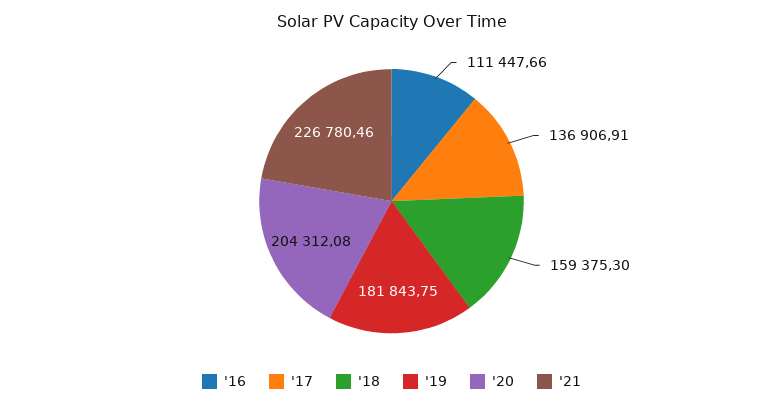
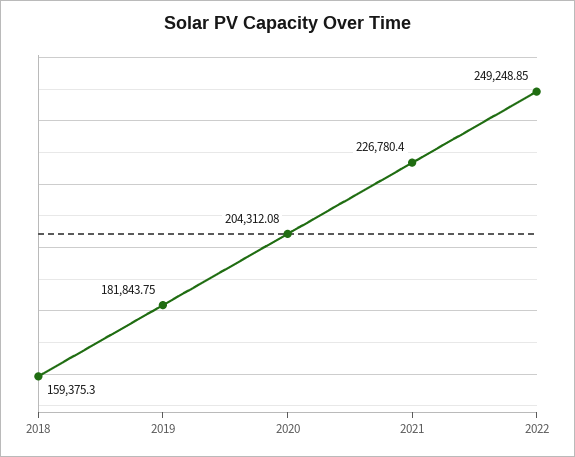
'16: 111447.66 -> none
'17: 136906.91 -> none
'21: 226780.46 -> 226780.4
2022: none -> 249248.85

